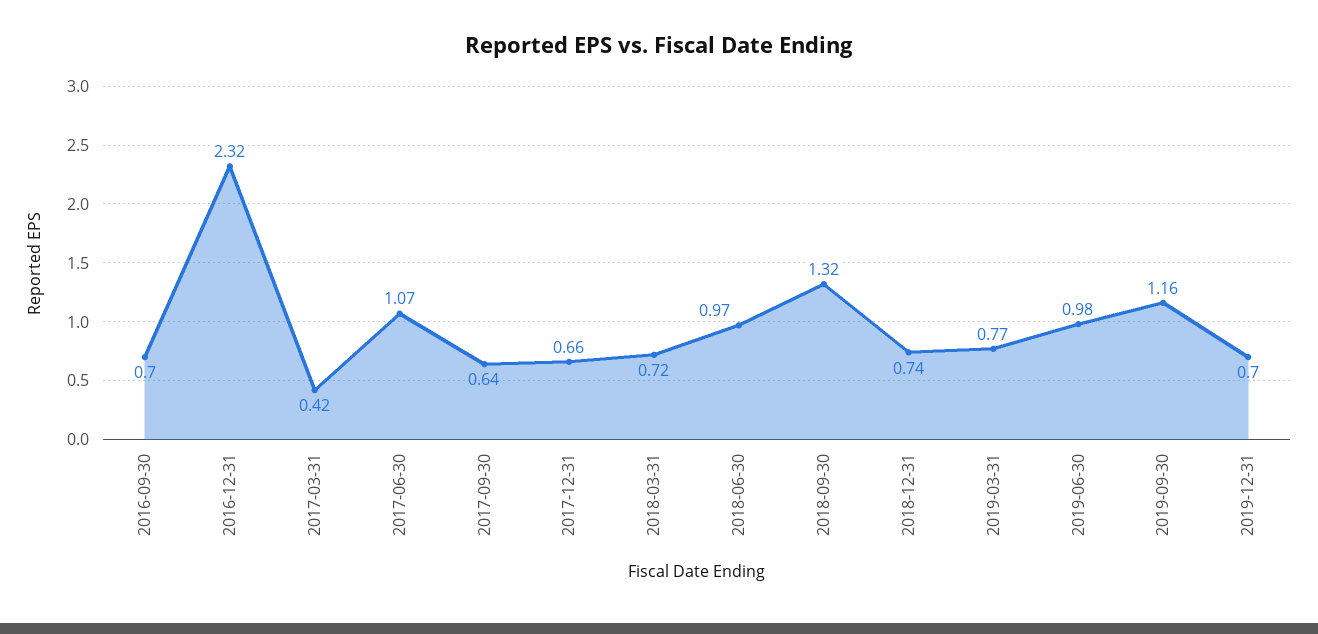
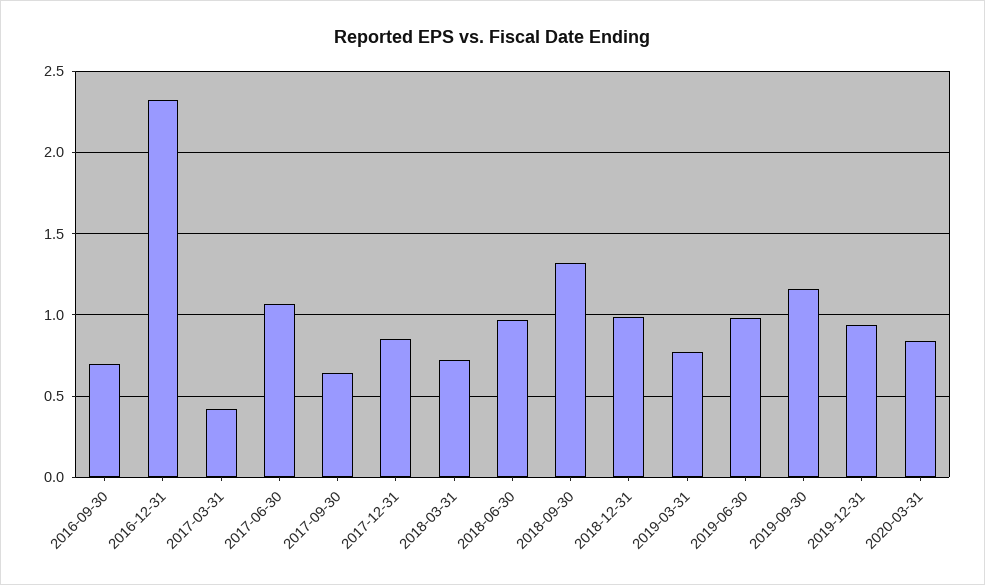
2017-12-31: 0.66 -> 0.85
2018-12-31: 0.74 -> 1
2019-12-31: 0.7 -> 0.95
2020-03-31: none -> 0.85

